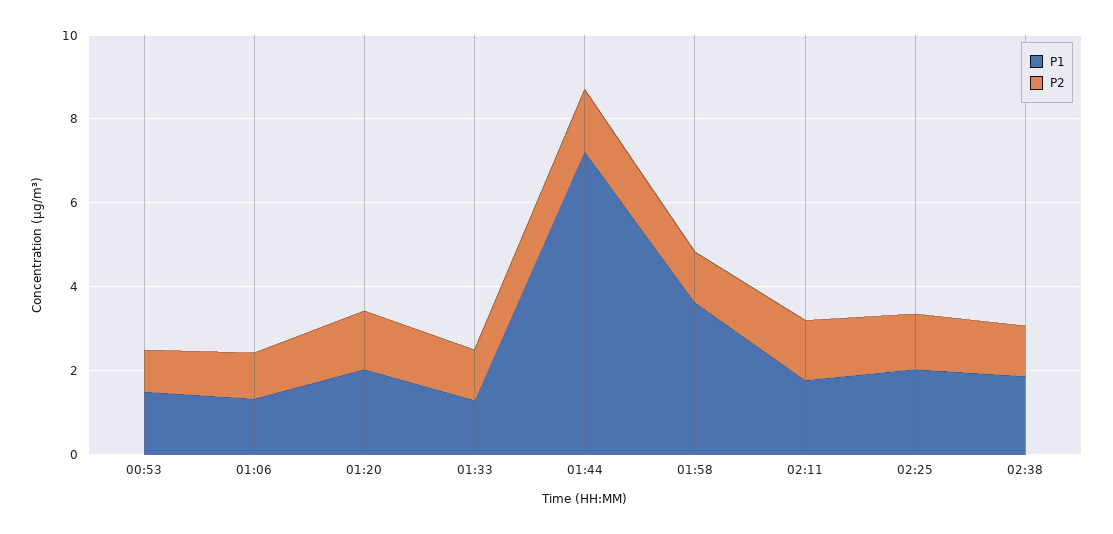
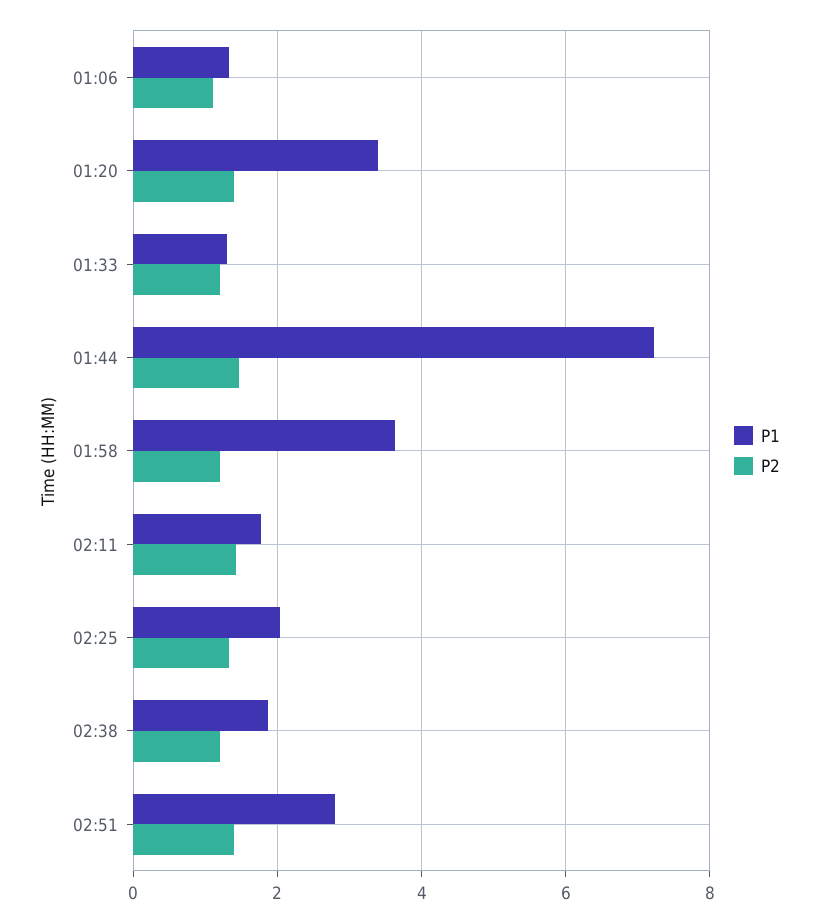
P1, 00:53: 1.5 -> none
P2, 00:53: 1 -> none
P1, 01:20: 2 -> 3.4
P1, 02:51: none -> 2.8
P2, 02:51: none -> 1.4

